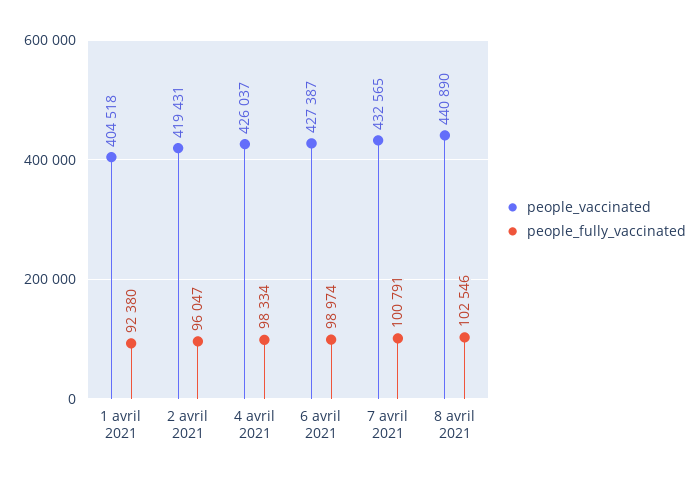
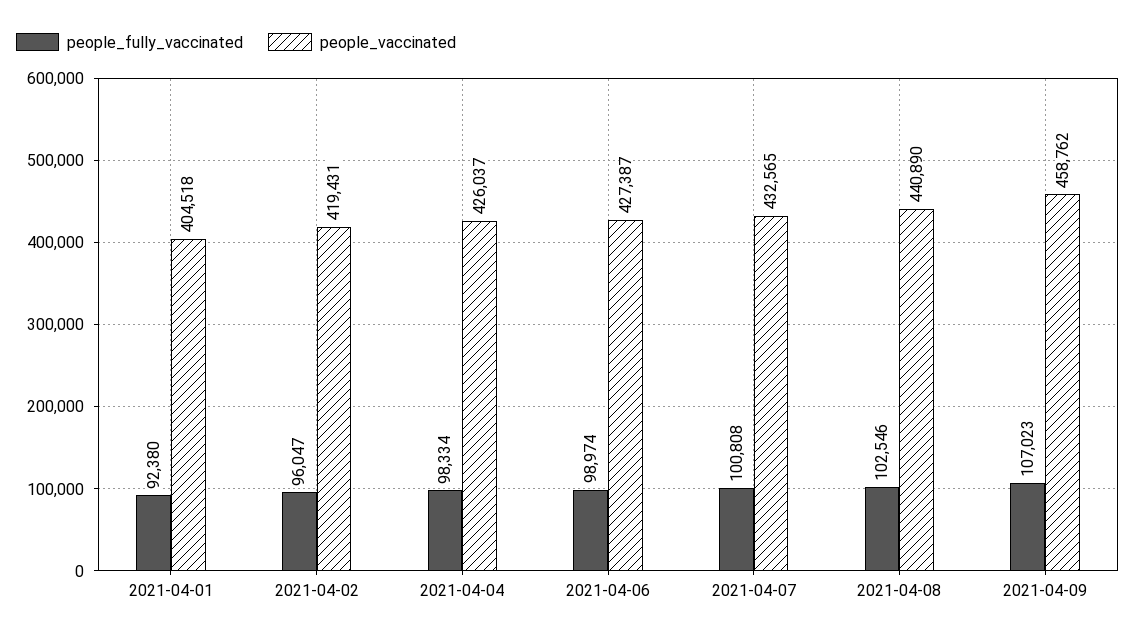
people_fully_vaccinated, 7 avril 2021: 100791 -> 100808
people_fully_vaccinated, 2021-04-09: none -> 107023
people_vaccinated, 2021-04-09: none -> 458762

